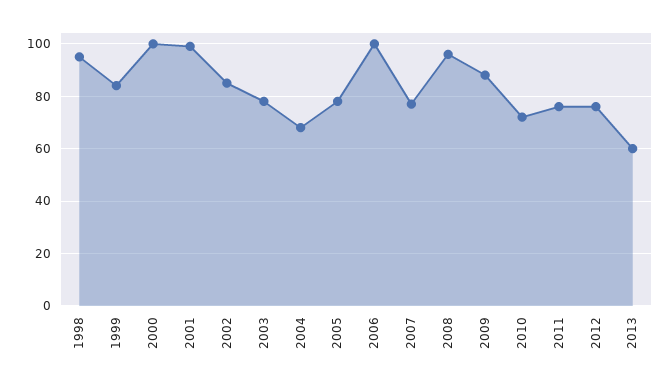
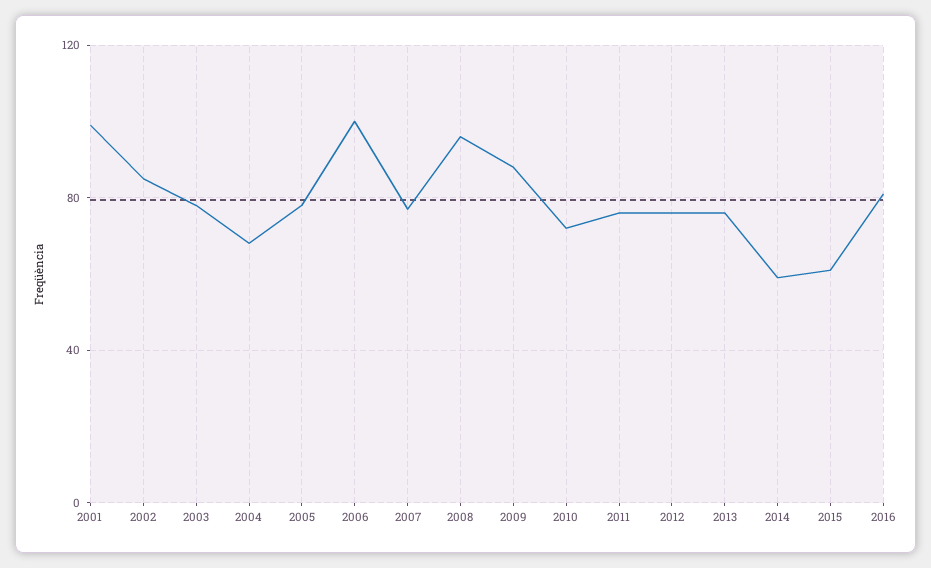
1998: 95 -> none
1999: 85 -> none
2000: 100 -> none
2013: 60 -> 75
2014: none -> 60
2015: none -> 60
2016: none -> 80

